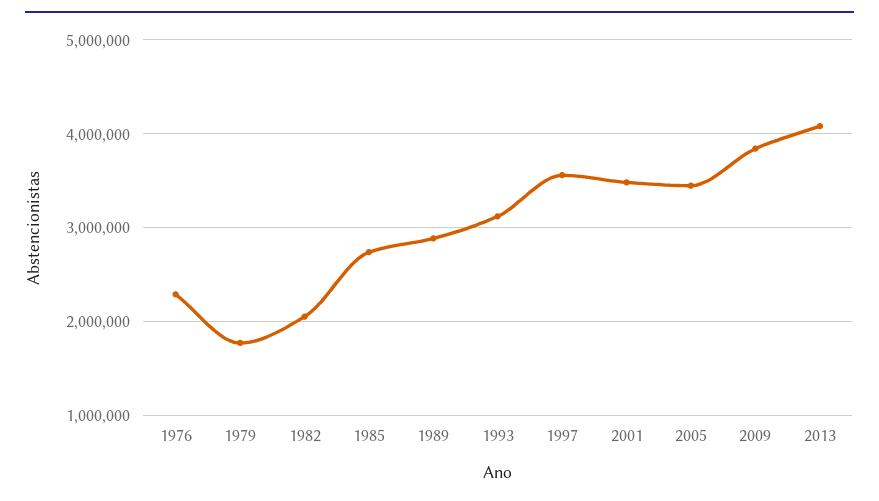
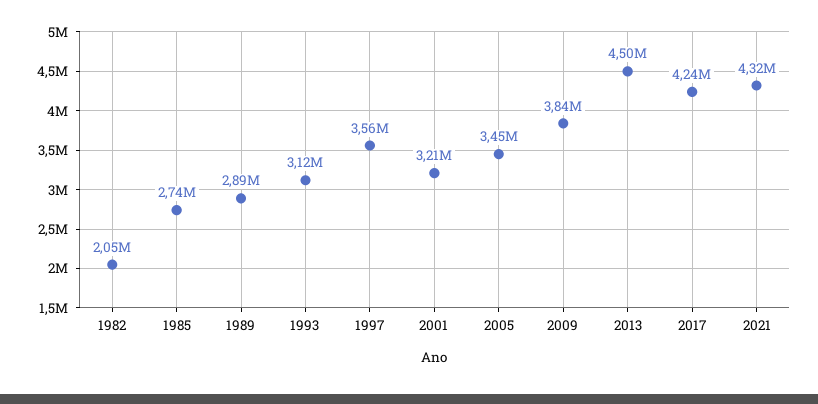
1976: 2300000 -> none
1979: 1800000 -> none
2001: 3500000 -> 3210000
2013: 4100000 -> 4500000
2017: none -> 4240000
2021: none -> 4320000

